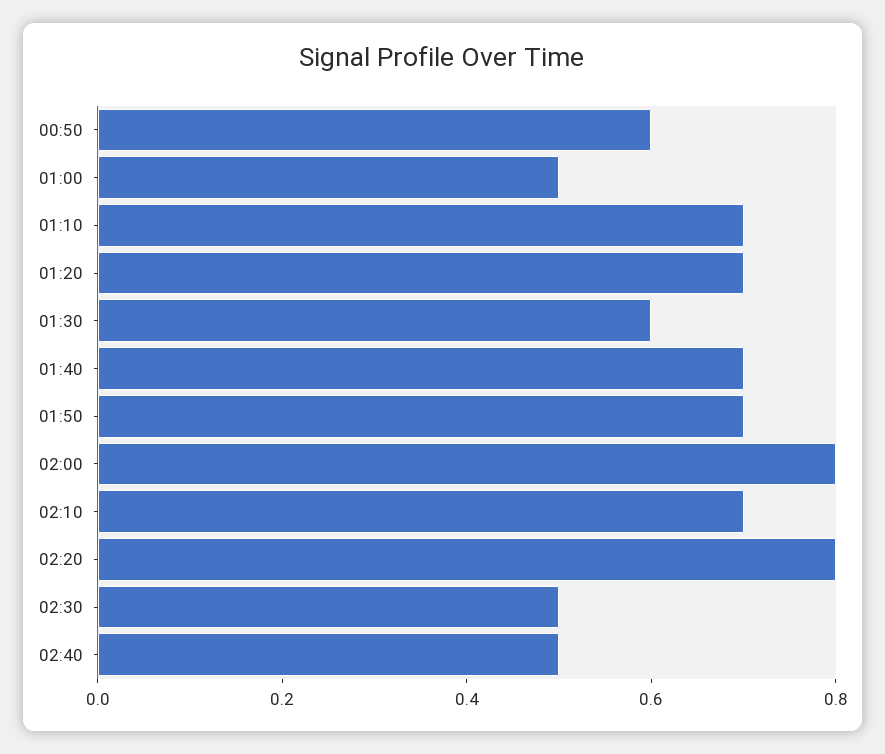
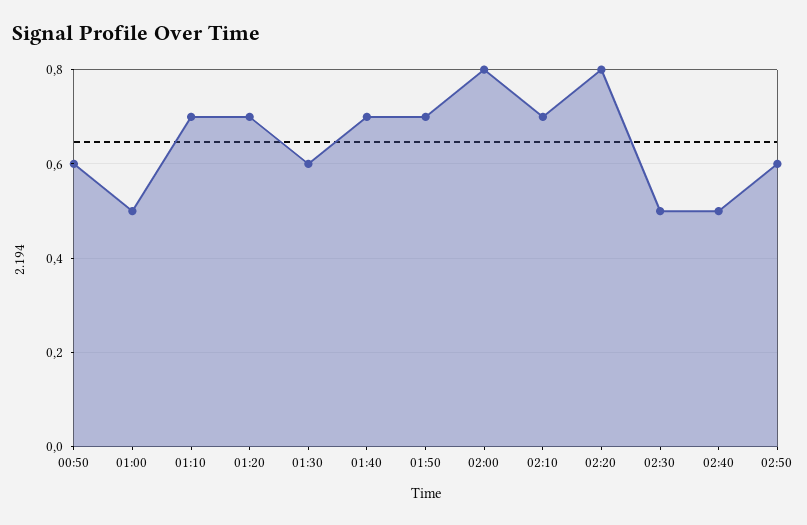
02:50: none -> 0.6

